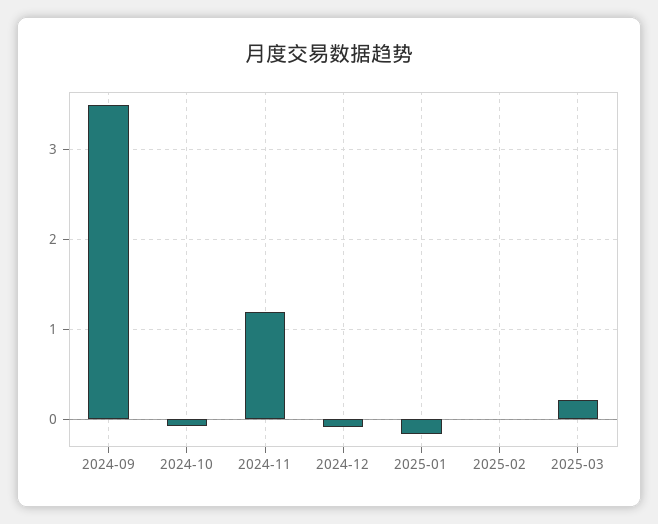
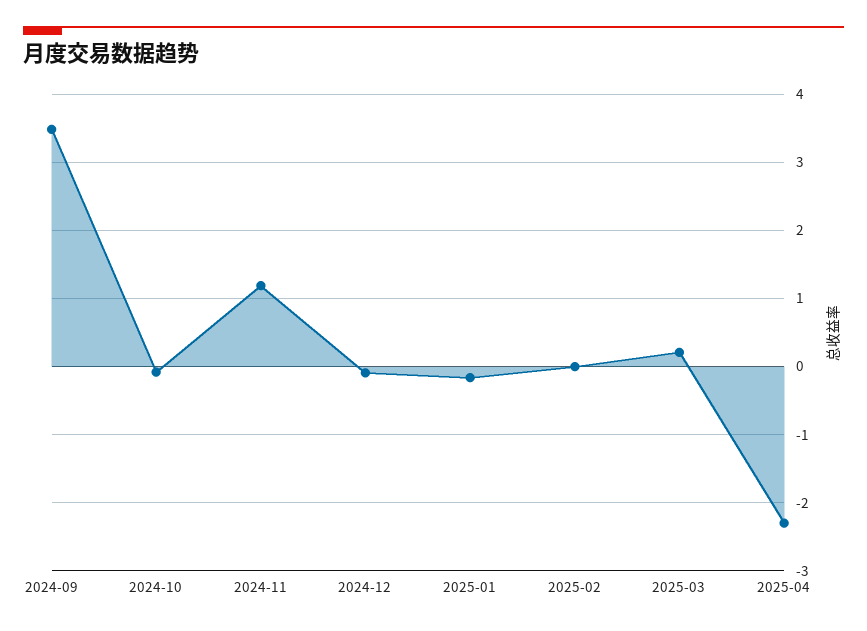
2025-04: none -> -2.3

